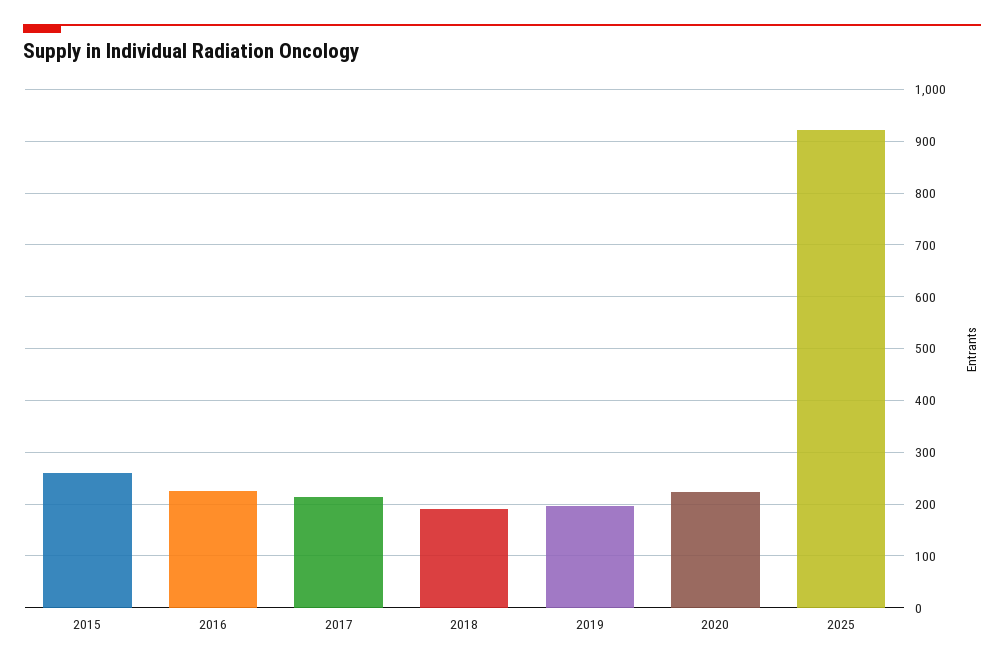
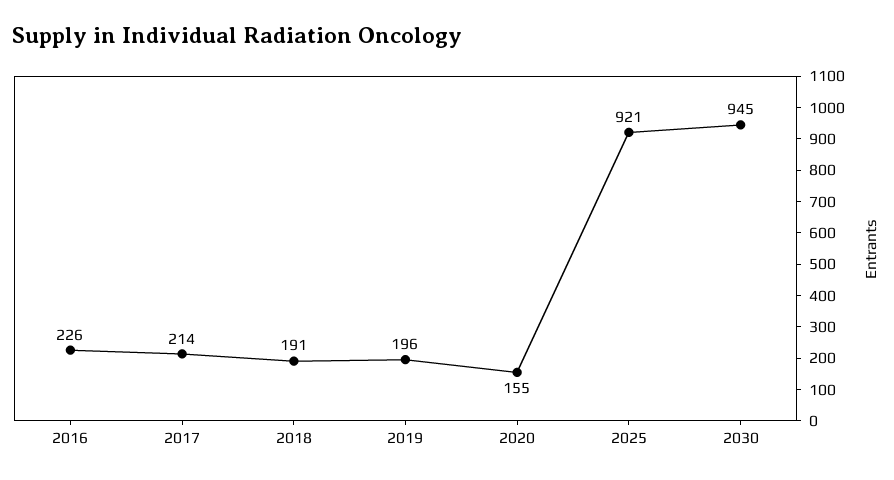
2015: 260 -> none
2020: 220 -> 155
2030: none -> 945

